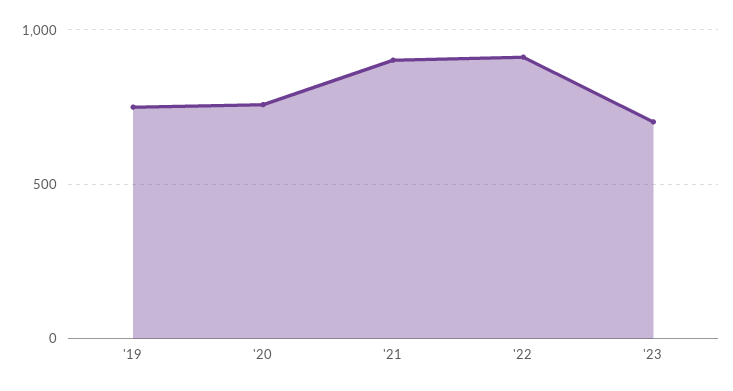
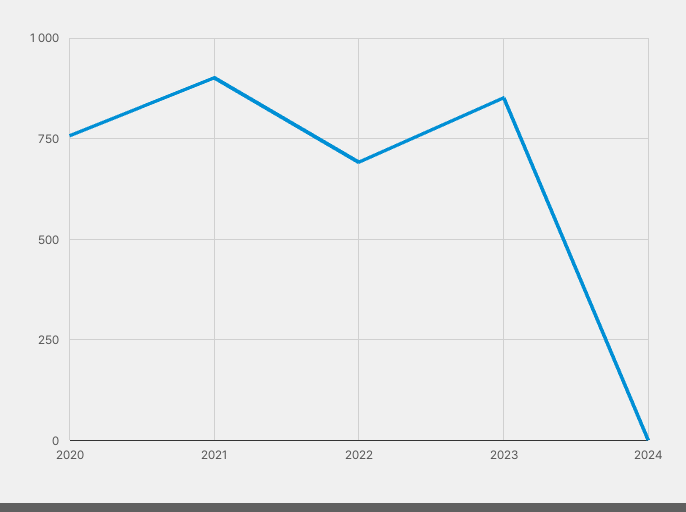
'19: 750 -> none
'22: 900 -> 700
'23: 700 -> 850
2024: none -> 0

